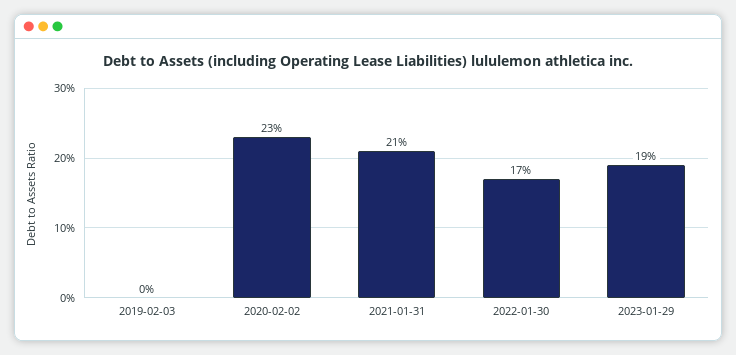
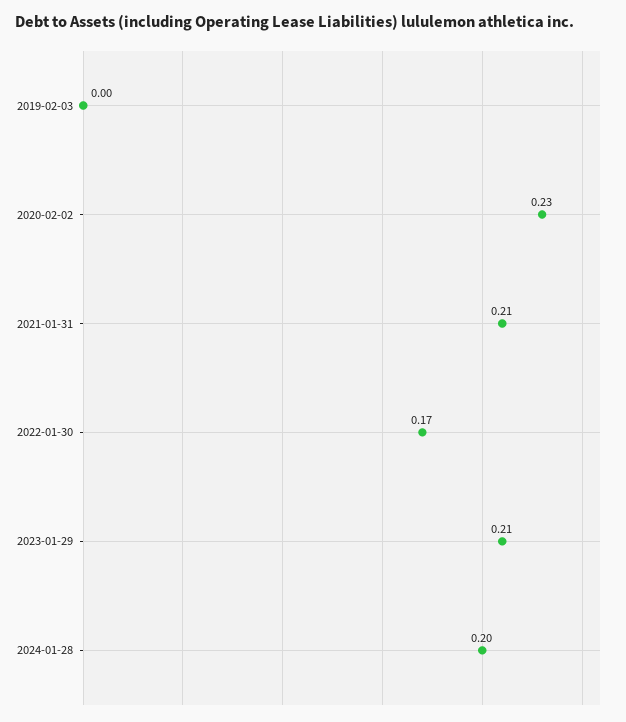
2023-01-29: 0.19 -> 0.21
2024-01-28: none -> 0.2

